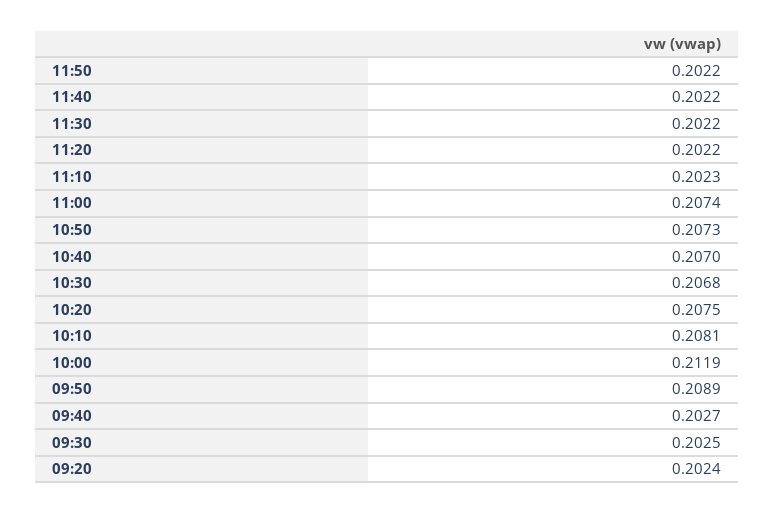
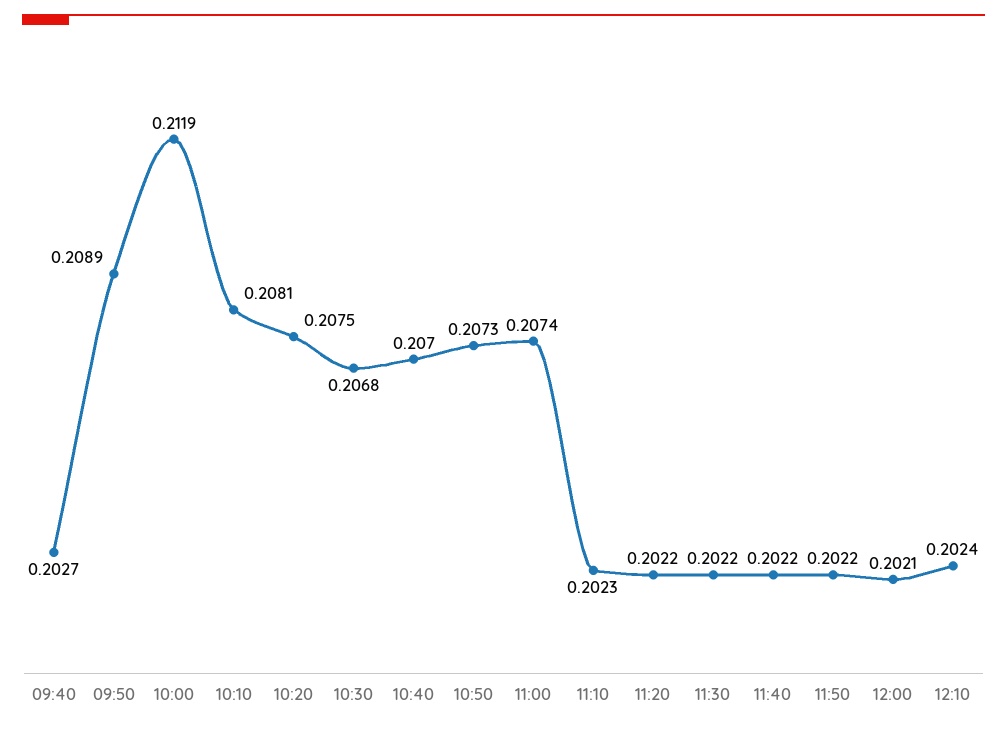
09:30: 0.2025 -> none
09:20: 0.2024 -> none
12:00: none -> 0.2021
12:10: none -> 0.2024

